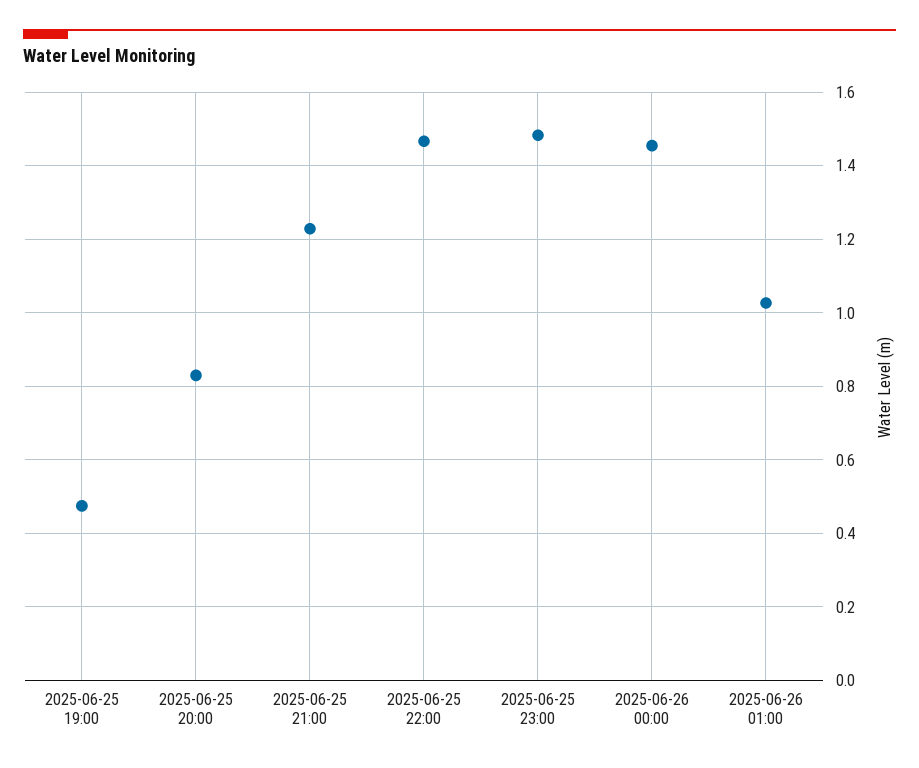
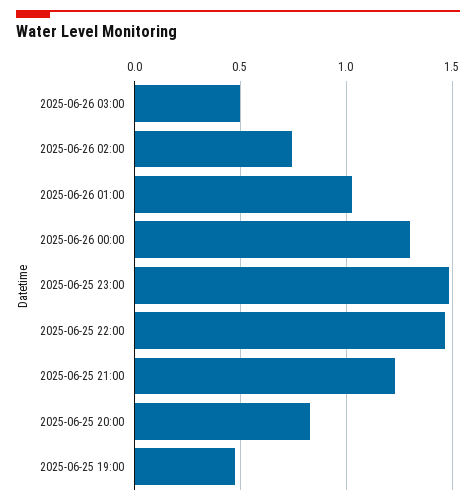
2025-06-26 00:00: 1.46 -> 1.3
2025-06-26 03:00: none -> 0.5
2025-06-26 02:00: none -> 0.75

